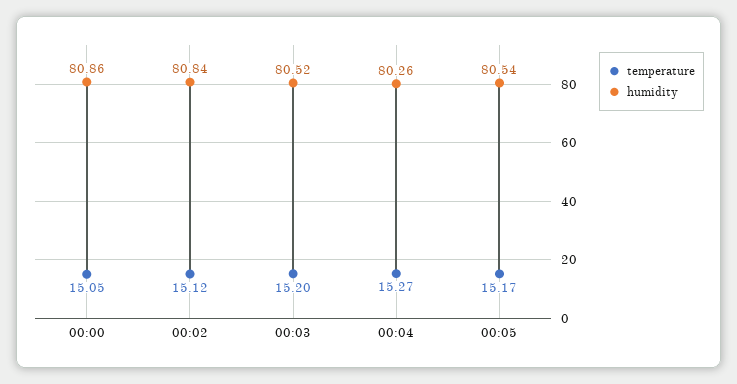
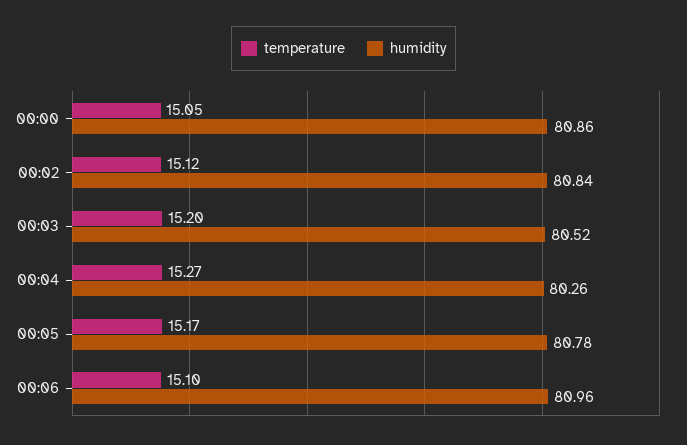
humidity, 00:05: 80.54 -> 80.78
temperature, 00:06: none -> 15.1
humidity, 00:06: none -> 80.96

